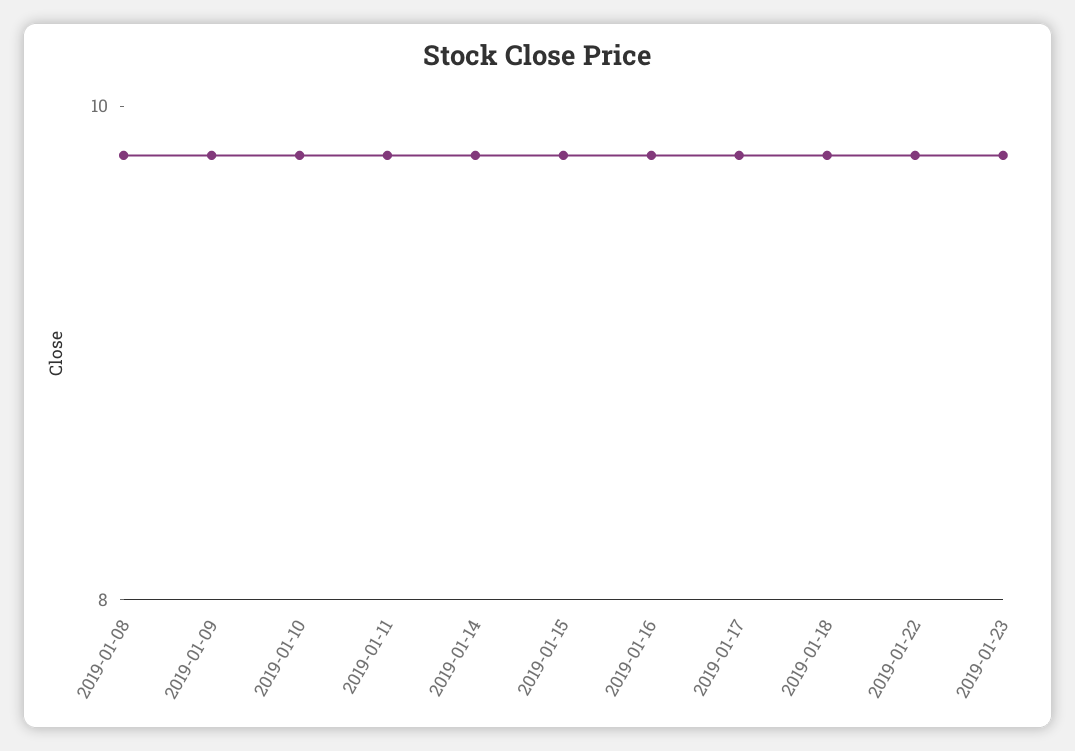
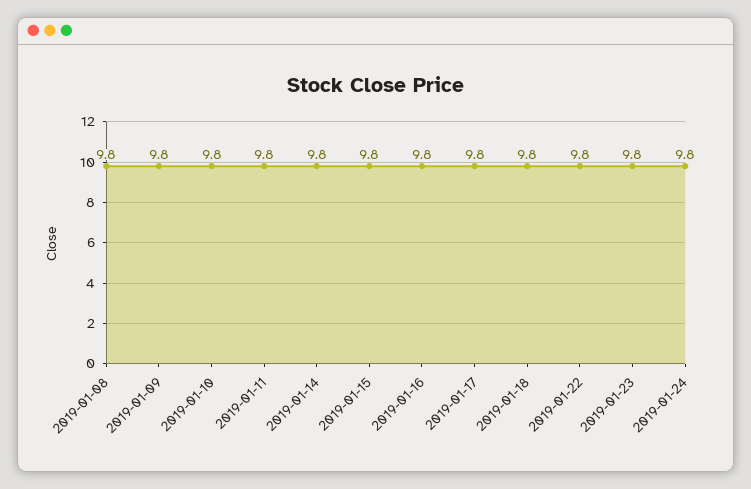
2019-01-24: none -> 9.8

